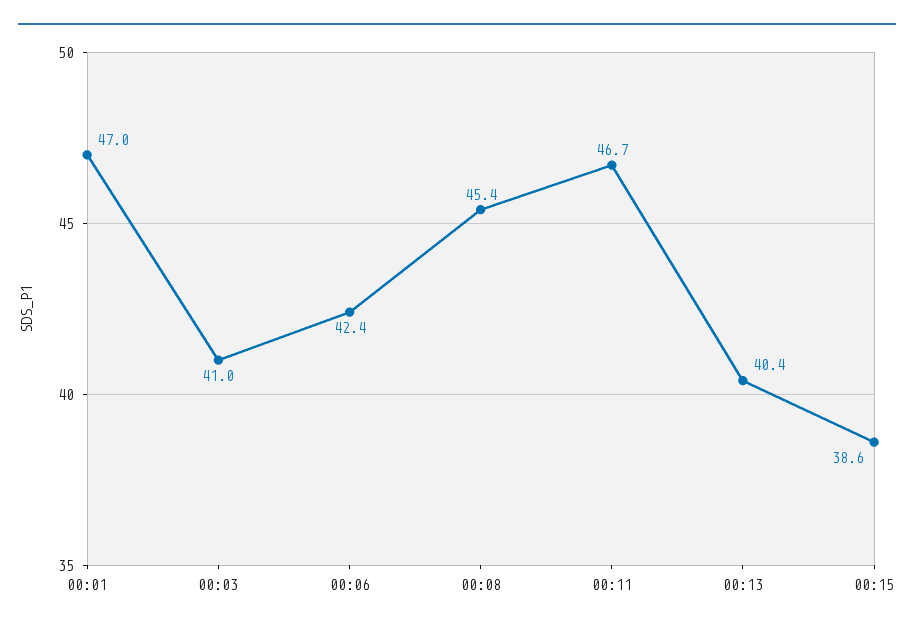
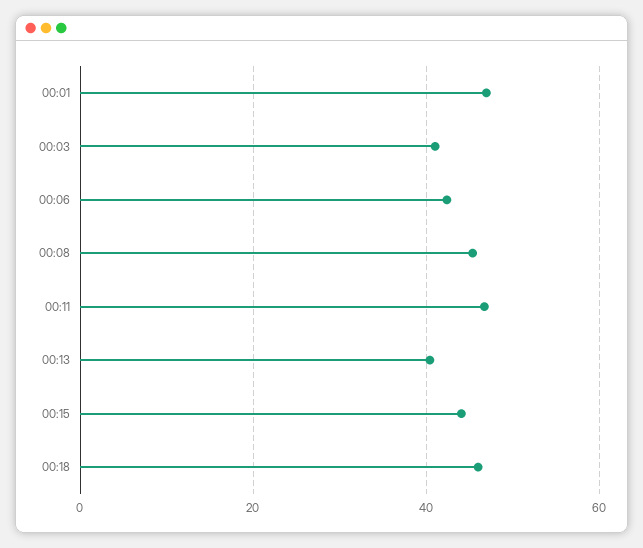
00:15: 38.6 -> 44
00:18: none -> 46

